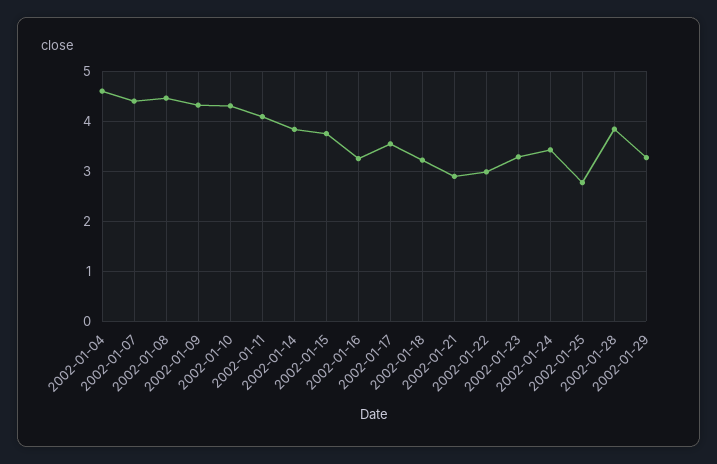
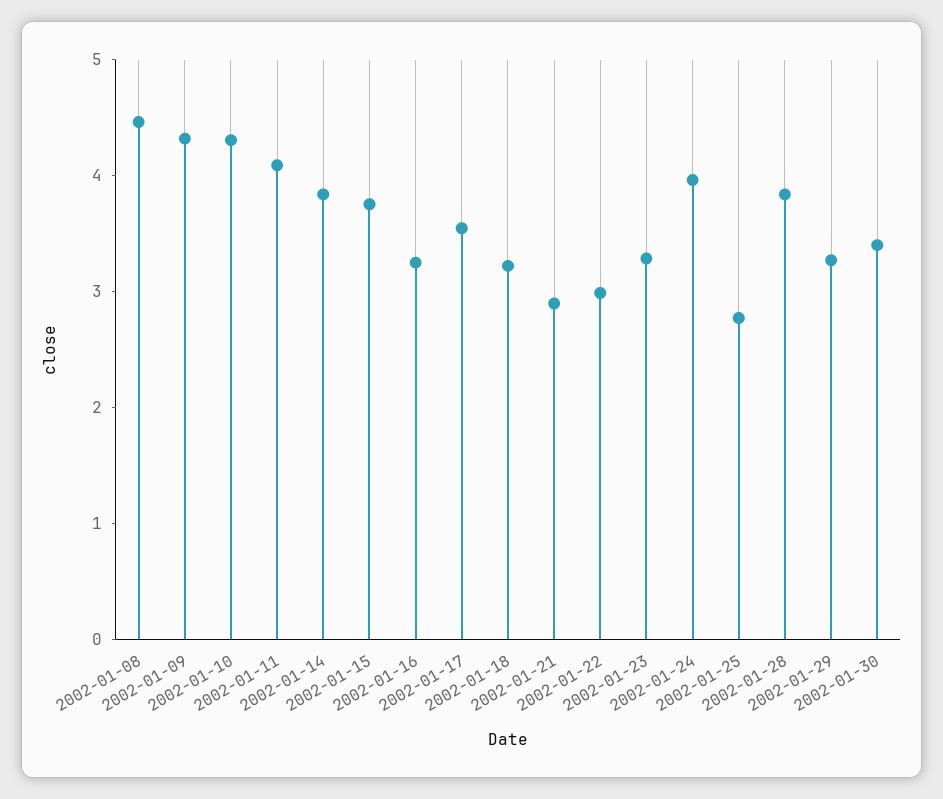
2002-01-04: 4.6 -> none
2002-01-07: 4.4 -> none
2002-01-24: 3.4 -> 4
2002-01-30: none -> 3.4

